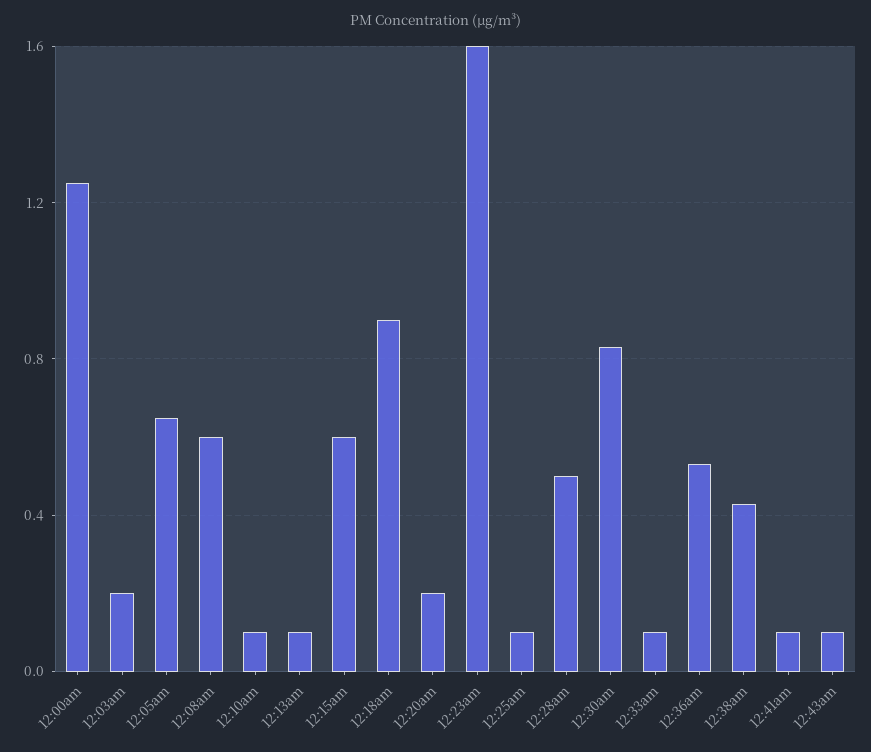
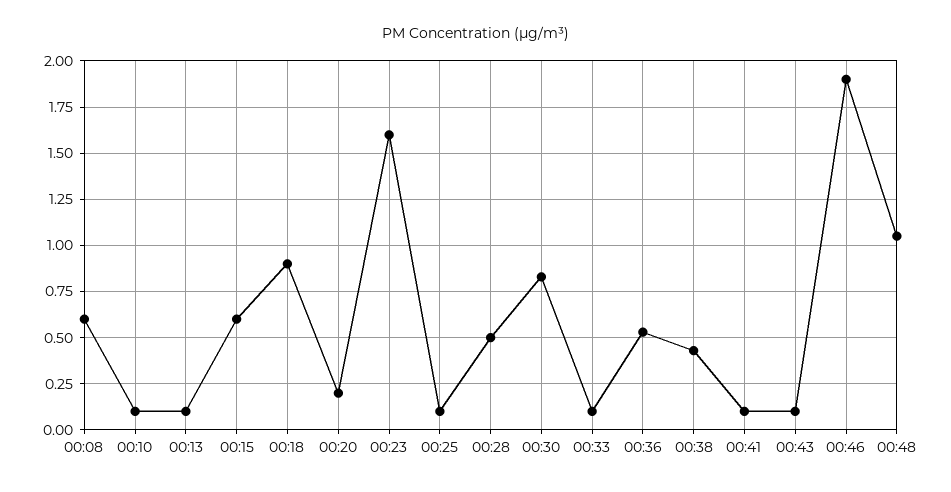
12:00am: 1.25 -> none
12:03am: 0.2 -> none
12:05am: 0.65 -> none
00:46: none -> 1.9
00:48: none -> 1.05

